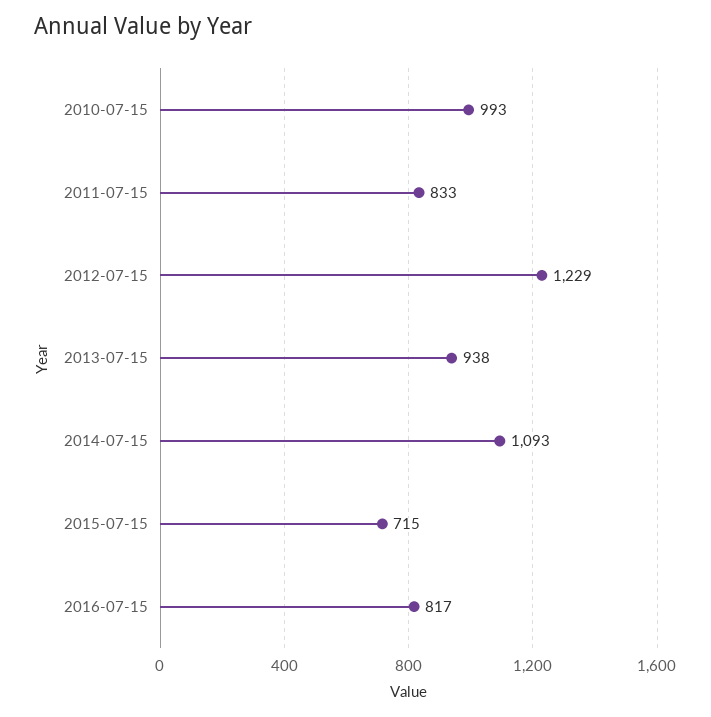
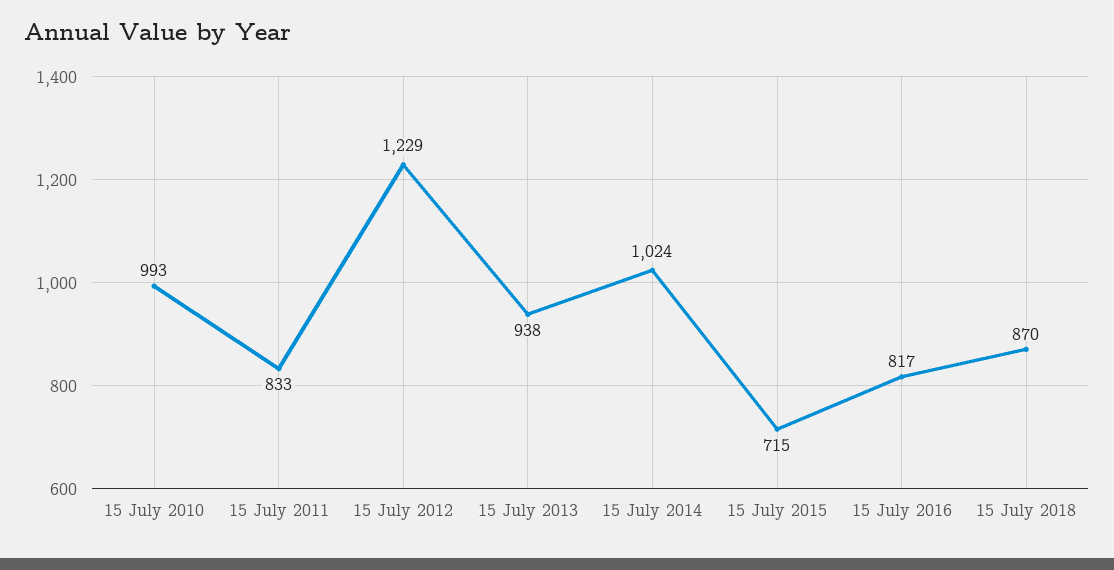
2014-07-15: 1093 -> 1024
15 July 2018: none -> 870

